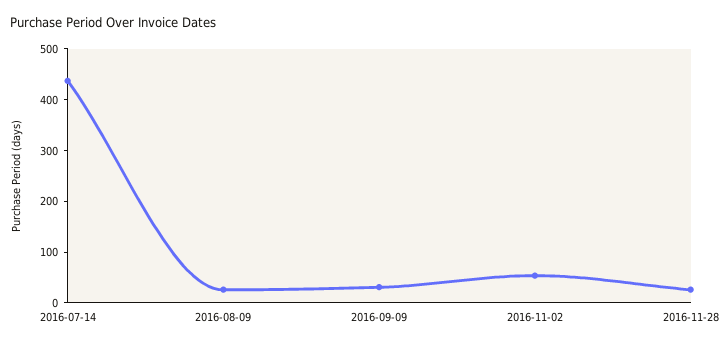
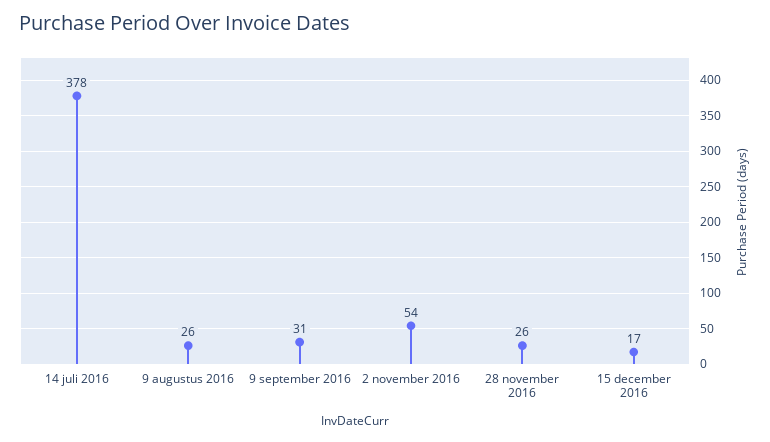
2016-07-14: 440 -> 378
15 december 2016: none -> 17

